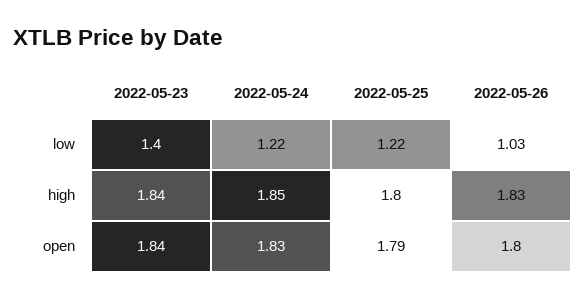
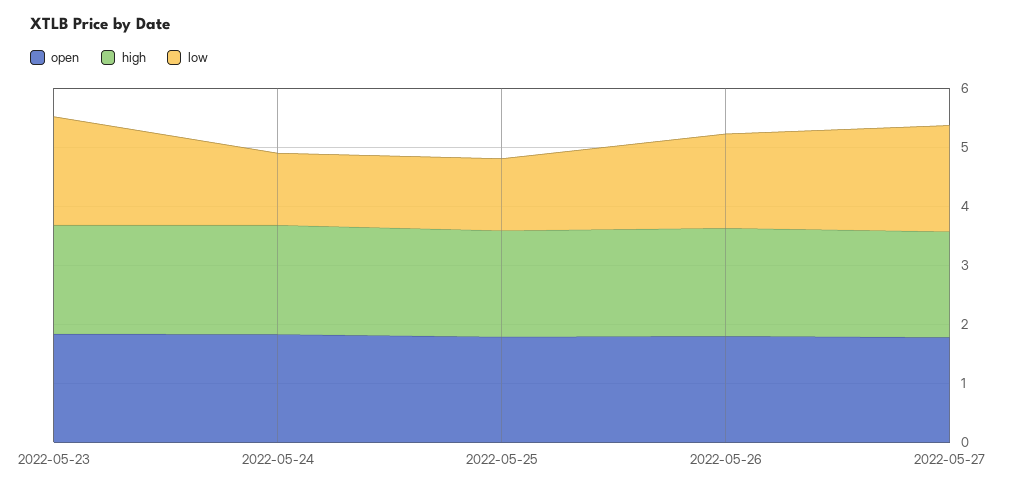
low, 2022-05-23: 1.4 -> 1.8
low, 2022-05-26: 1.03 -> 1.6
open, 2022-05-27: none -> 1.8
high, 2022-05-27: none -> 1.8
low, 2022-05-27: none -> 1.8

